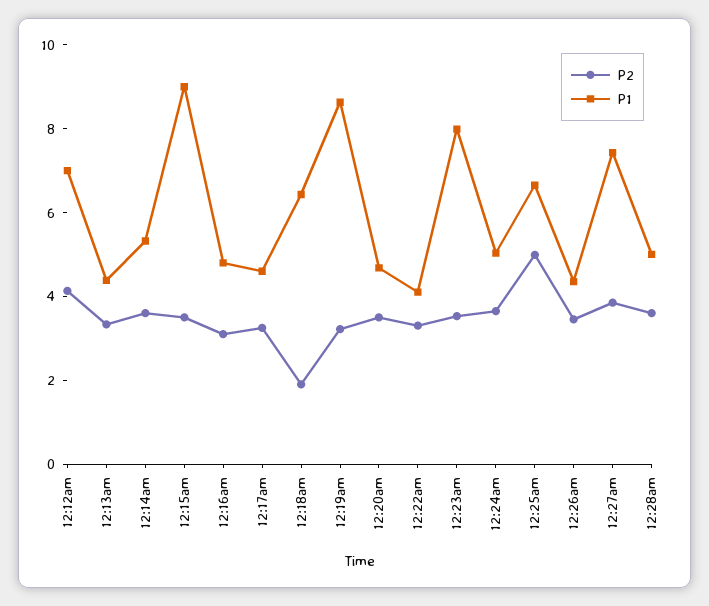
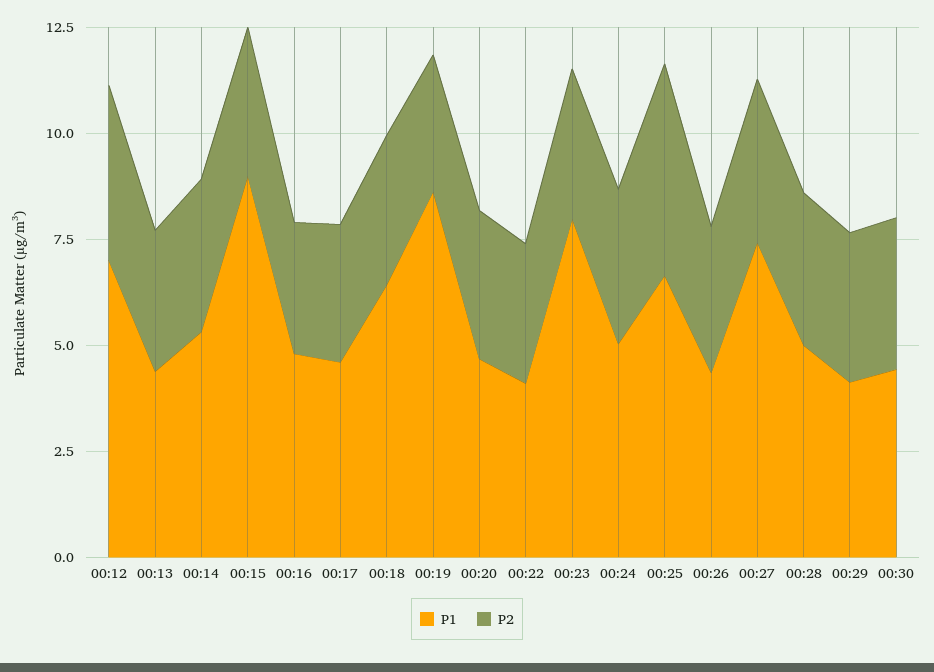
P2, 12:18am: 2 -> 3.5
P1, 00:29: none -> 4
P2, 00:29: none -> 3.5
P1, 00:30: none -> 4.5
P2, 00:30: none -> 3.5

